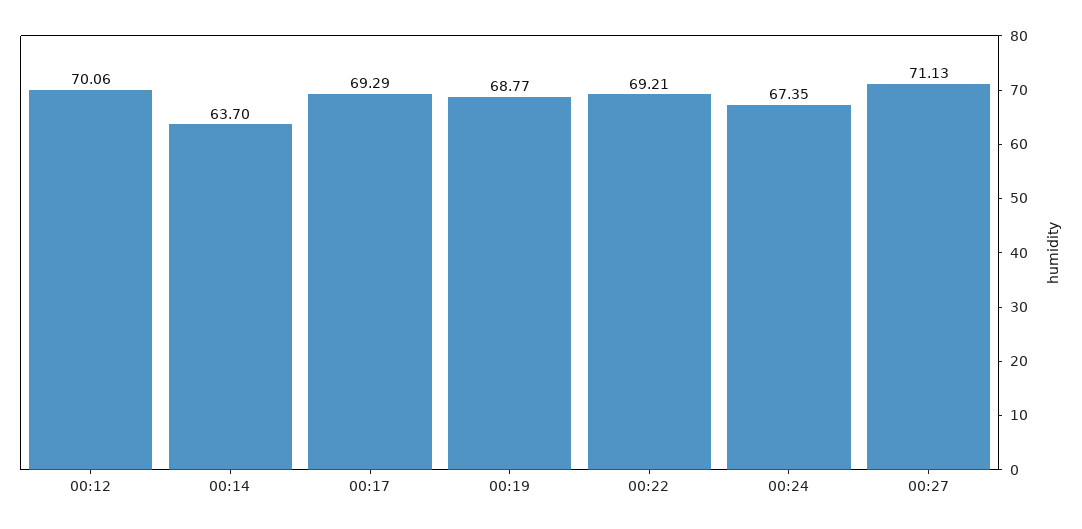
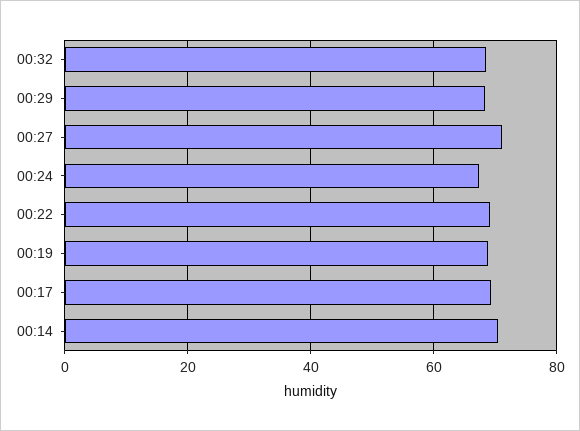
00:12: 70.06 -> none
00:14: 63.7 -> 70
00:32: none -> 68
00:29: none -> 68

